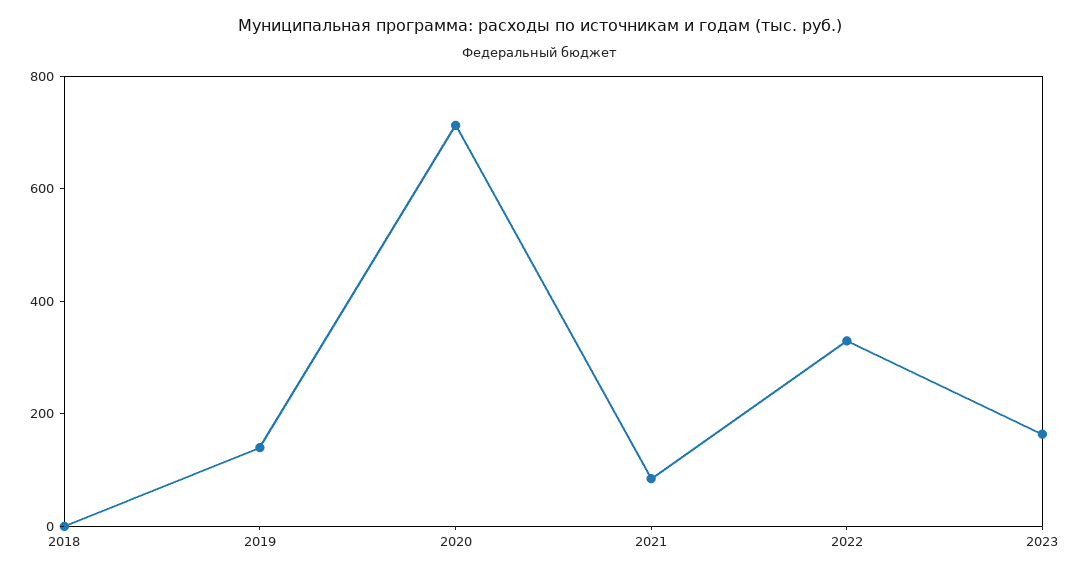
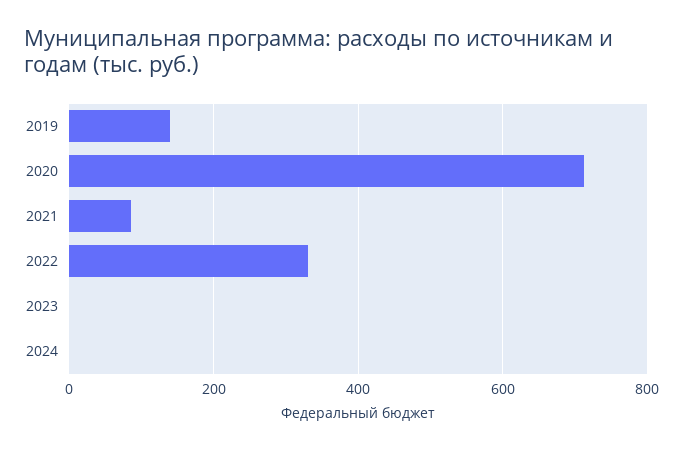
2018: 0 -> none
2023: 150 -> 0
2024: none -> 0

